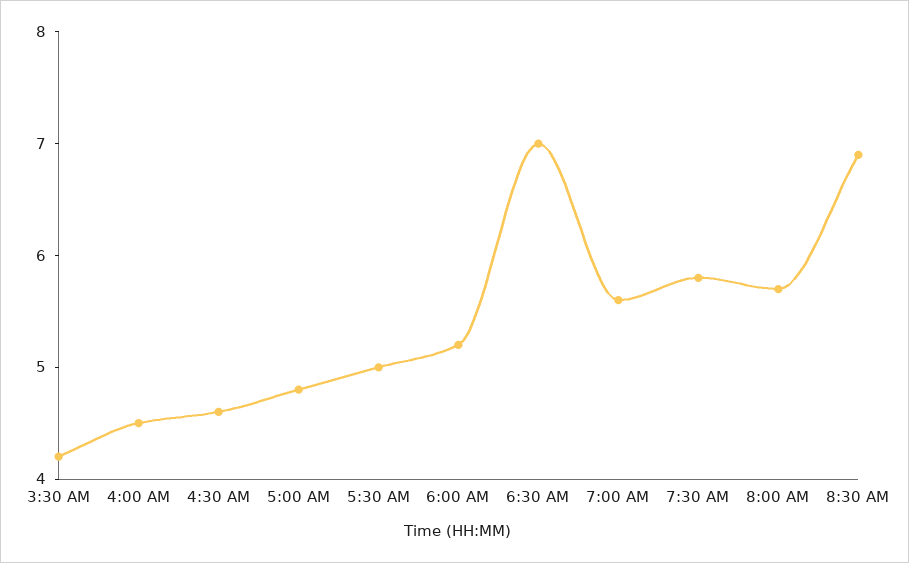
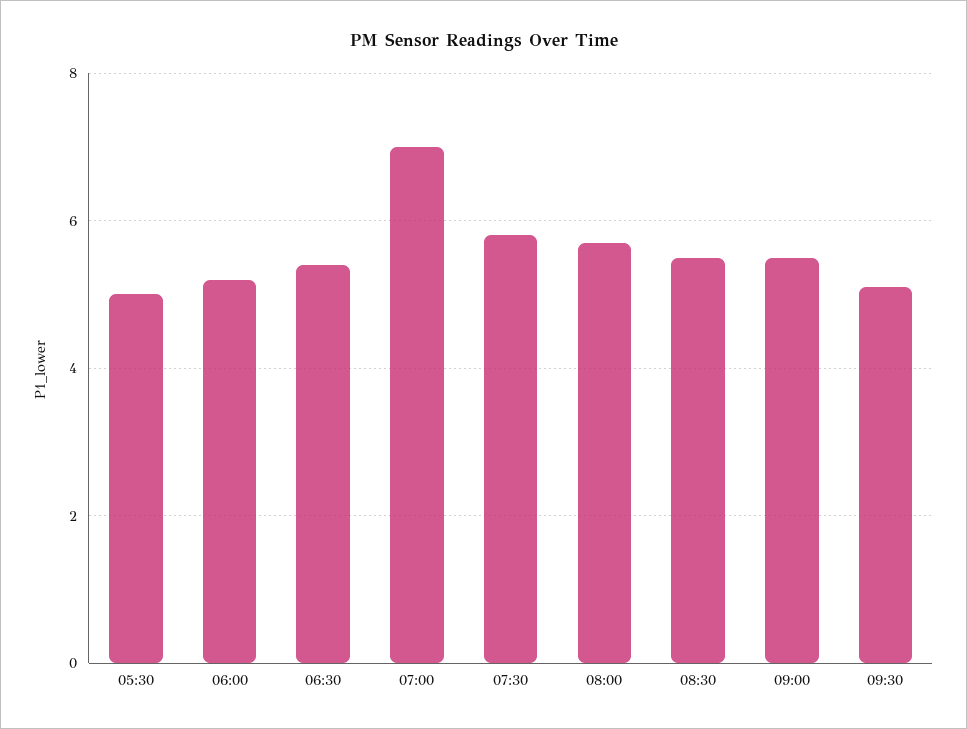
3:30 AM: 4.2 -> none
4:00 AM: 4.5 -> none
4:30 AM: 4.6 -> none
5:00 AM: 4.8 -> none
6:30 AM: 7 -> 5.5
7:00 AM: 5.6 -> 7
8:30 AM: 6.9 -> 5.5
09:00: none -> 5.5
09:30: none -> 5

